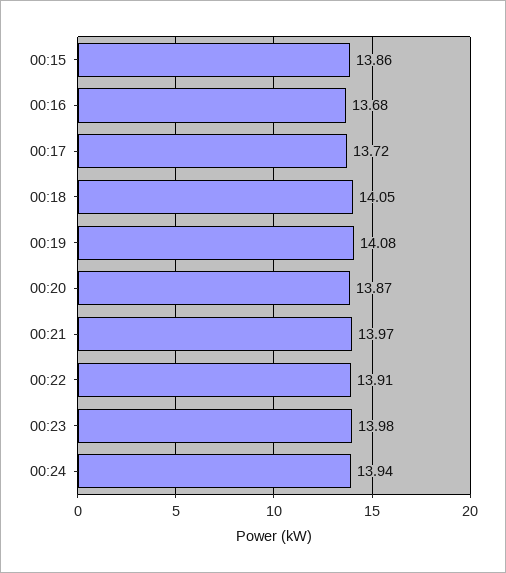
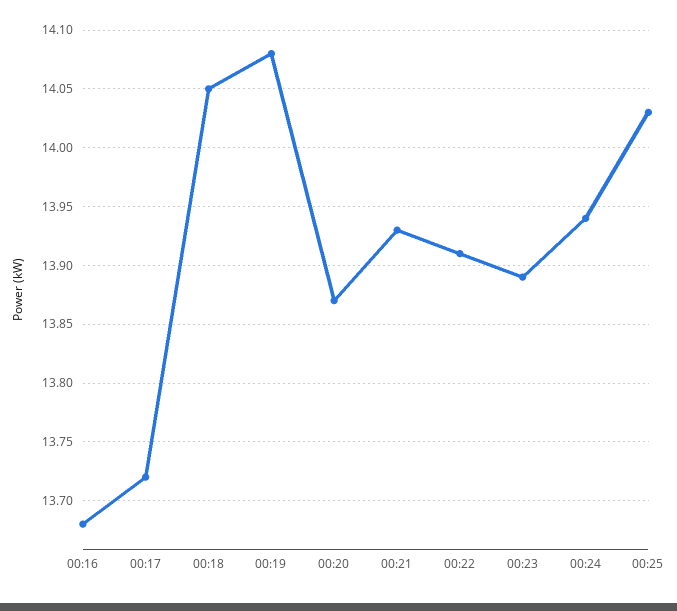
00:15: 13.86 -> none
00:21: 13.97 -> 13.93
00:23: 13.98 -> 13.89
00:25: none -> 14.03

